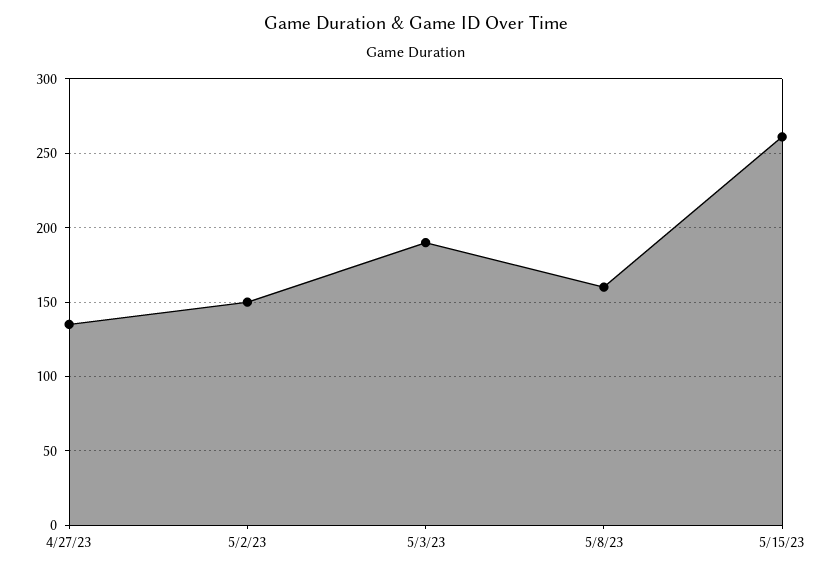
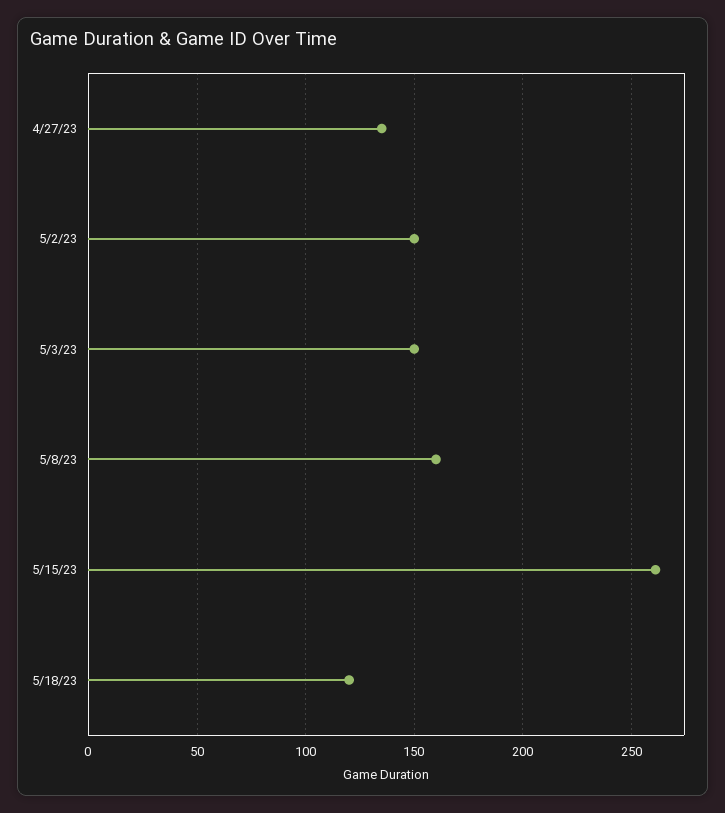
5/3/23: 190 -> 150
5/18/23: none -> 120

